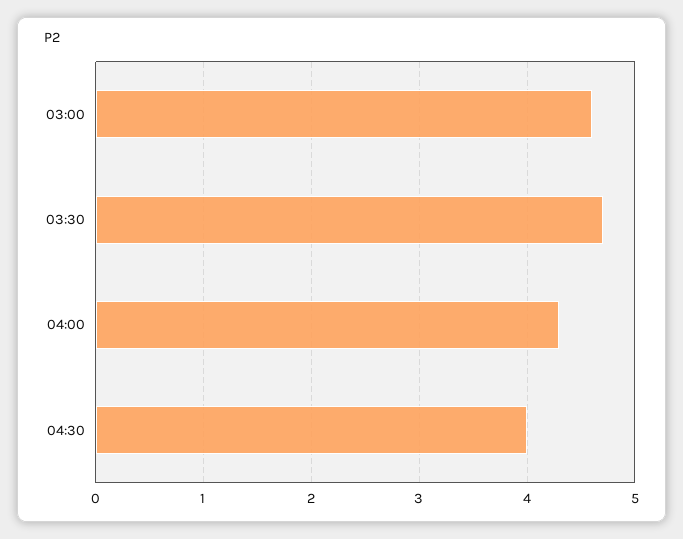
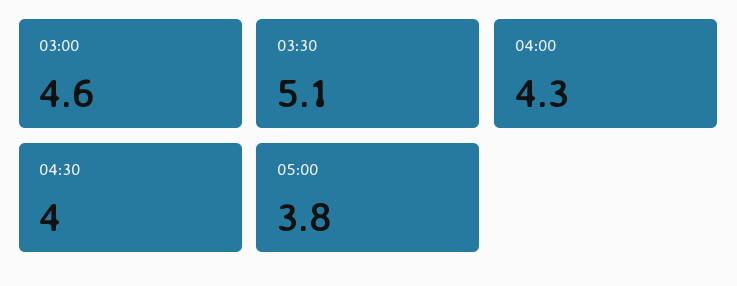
03:30: 4.7 -> 5.1
05:00: none -> 3.8

